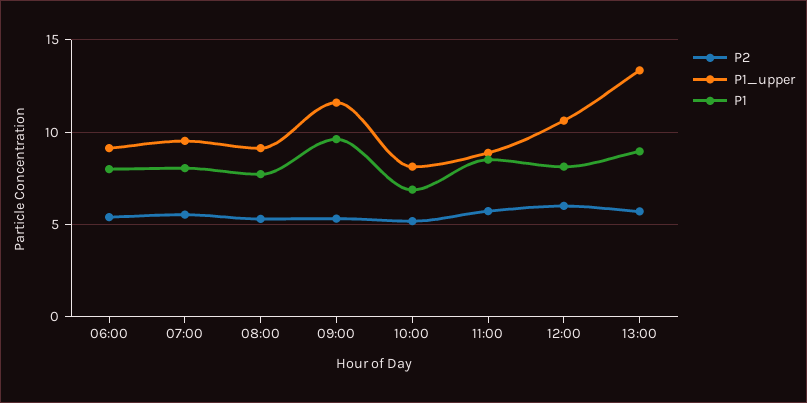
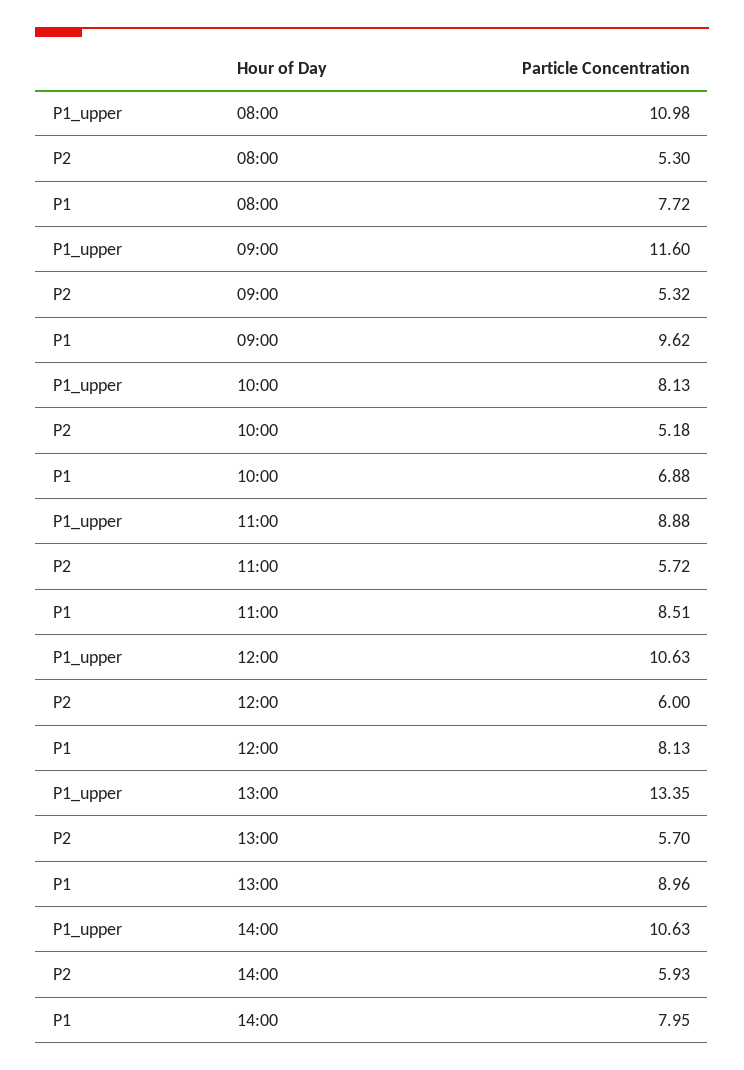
P2, 06:00: 5.5 -> none
P1_upper, 06:00: 9 -> none
P1, 06:00: 8 -> none
P2, 07:00: 5.5 -> none
P1_upper, 07:00: 9.5 -> none
P1, 07:00: 8 -> none
P1_upper, 08:00: 9 -> 10.98
P1_upper, 14:00: none -> 10.63
P2, 14:00: none -> 5.93
P1, 14:00: none -> 7.95

